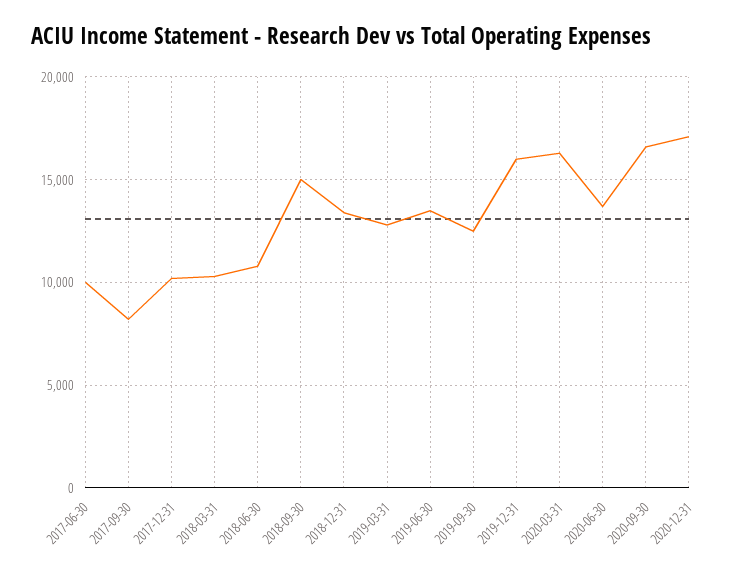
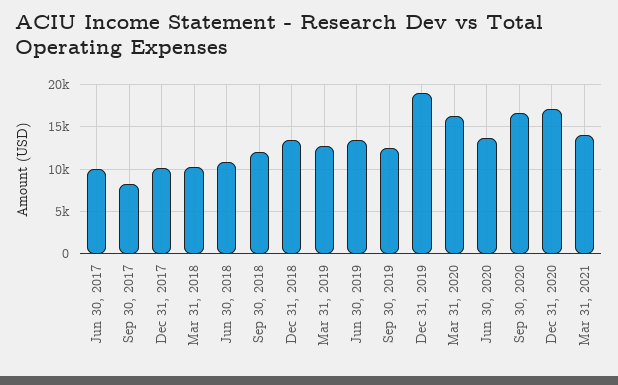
2018-09-30: 15000 -> 12000
2019-12-31: 16000 -> 19000
Mar 31, 2021: none -> 14000

